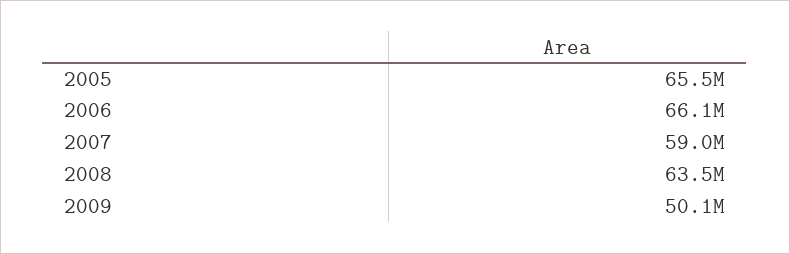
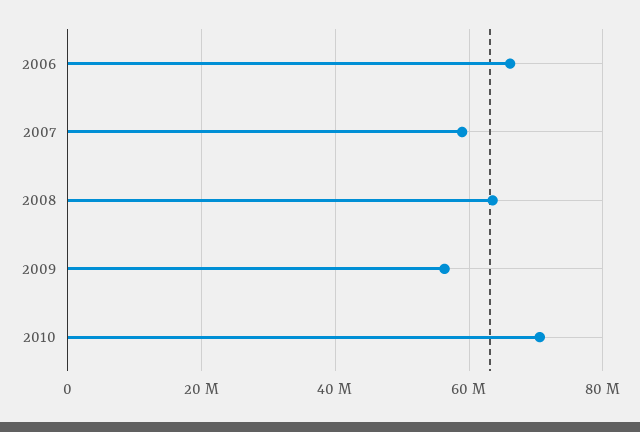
2005: 65500000 -> none
2009: 50100000 -> 56000000
2010: none -> 70000000

